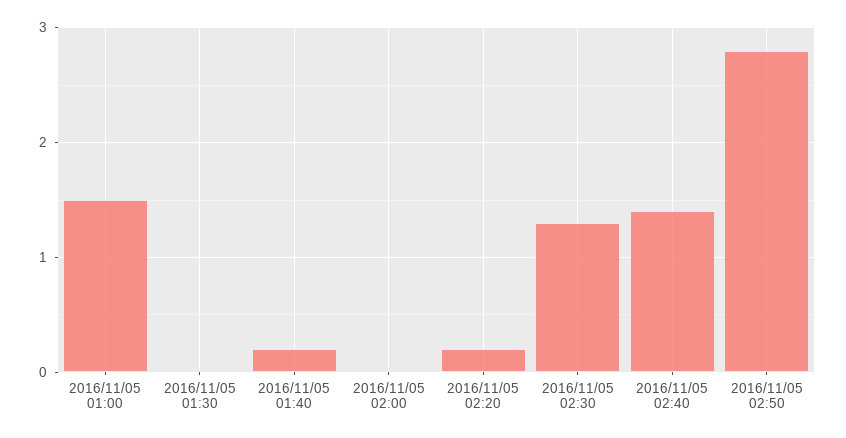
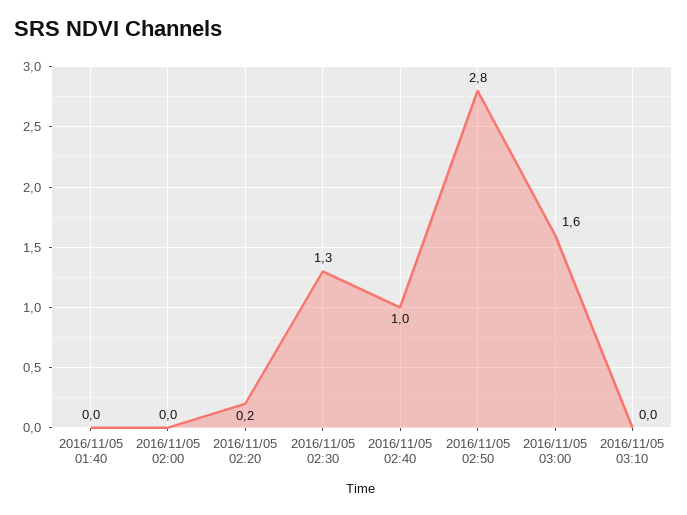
2016/11/05 01:00: 1.5 -> none
2016/11/05 01:30: 0 -> none
2016/11/05 01:40: 0.2 -> 0
2016/11/05 02:40: 1.4 -> 1
2016/11/05 03:00: none -> 1.6
2016/11/05 03:10: none -> 0

